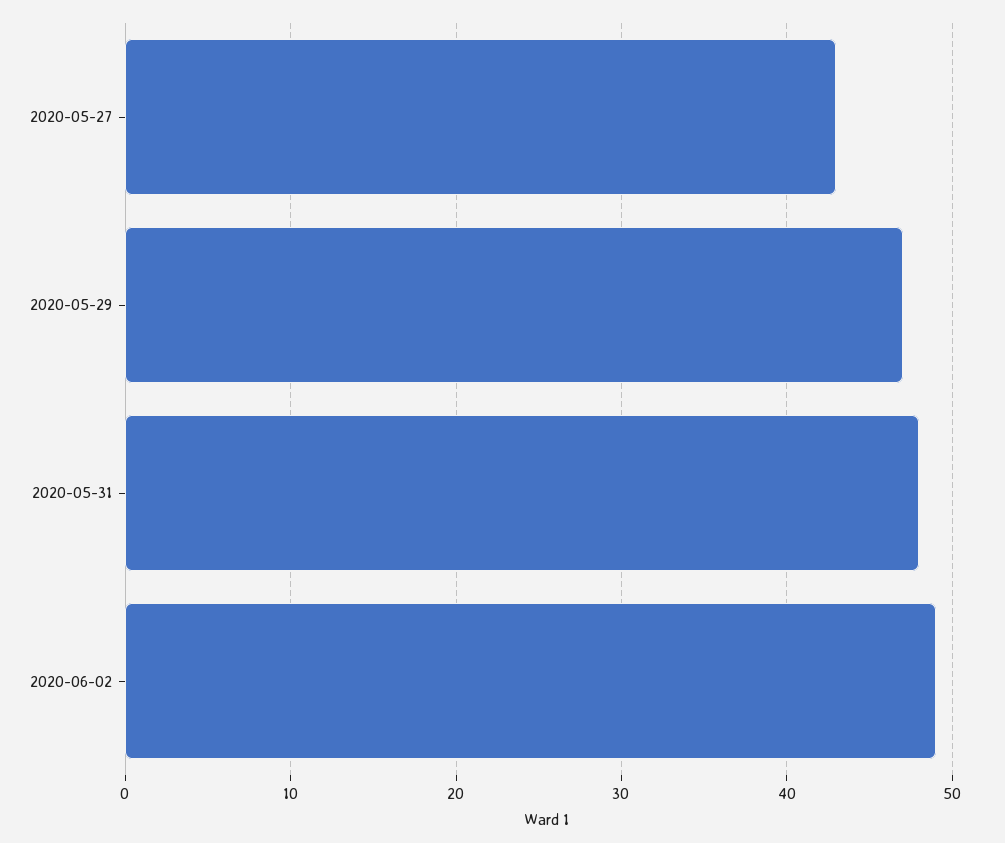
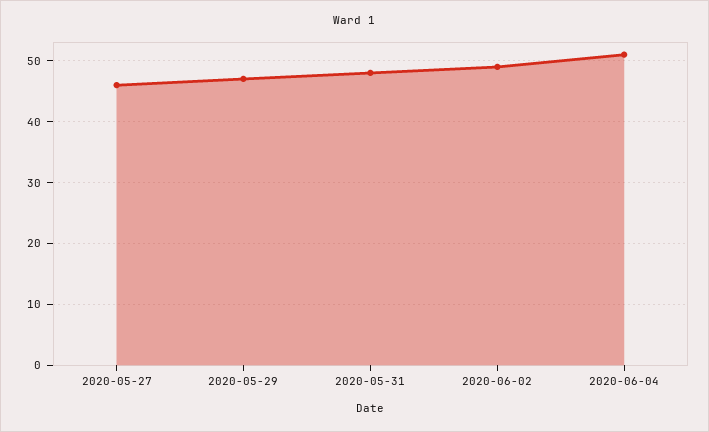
2020-05-27: 43 -> 46
2020-06-04: none -> 51

